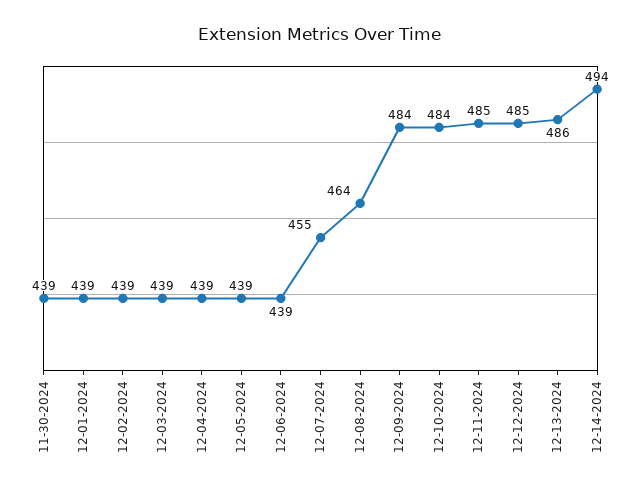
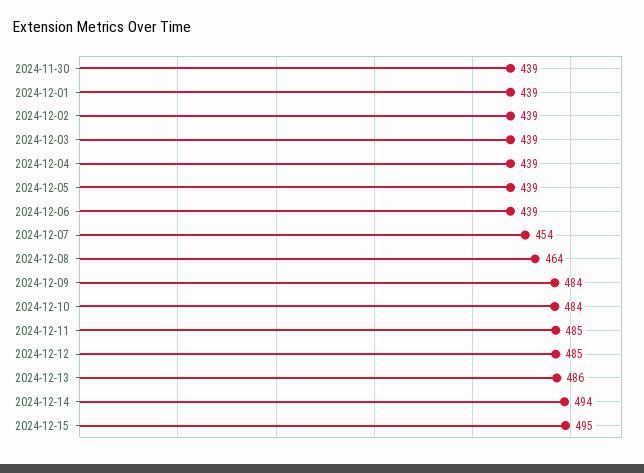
12-07-2024: 455 -> 454
2024-12-15: none -> 495

